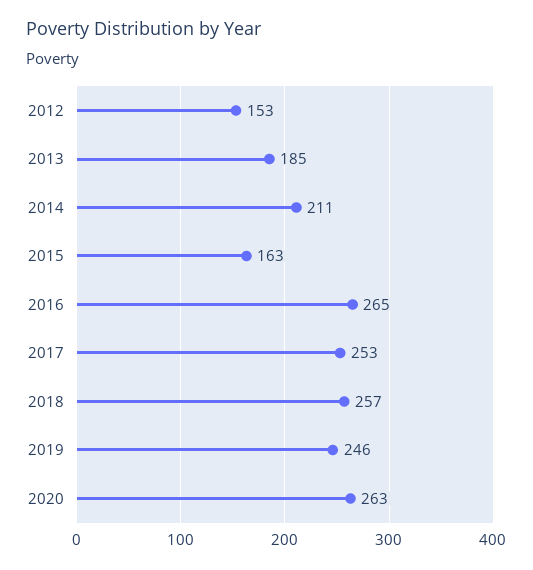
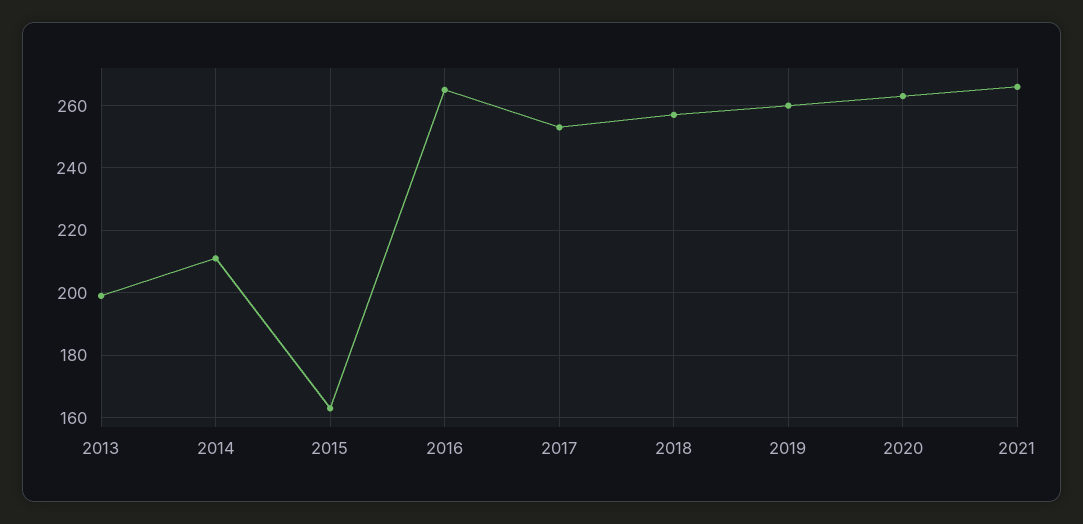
2012: 153 -> none
2013: 185 -> 200
2019: 246 -> 260
2021: none -> 265

